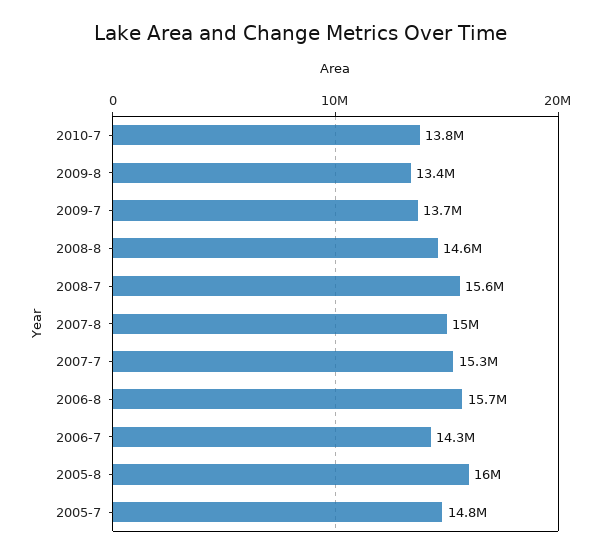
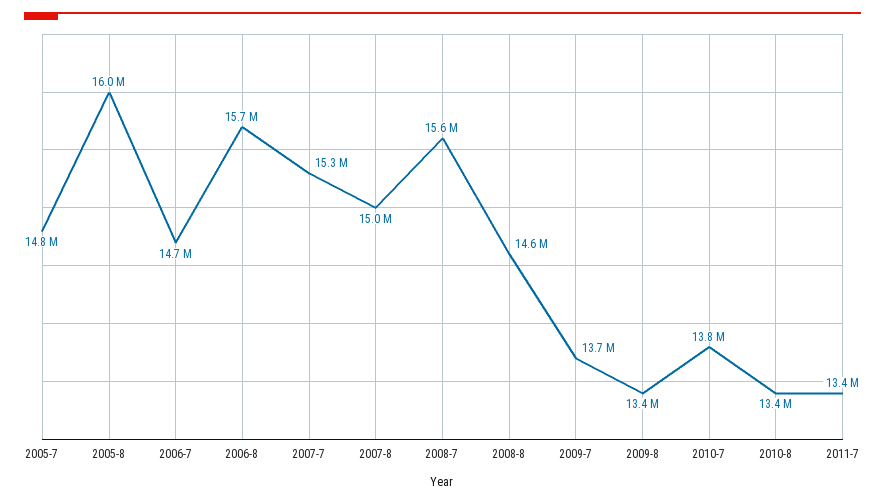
2006-7: 14300000 -> 14700000
2010-8: none -> 13400000
2011-7: none -> 13400000

